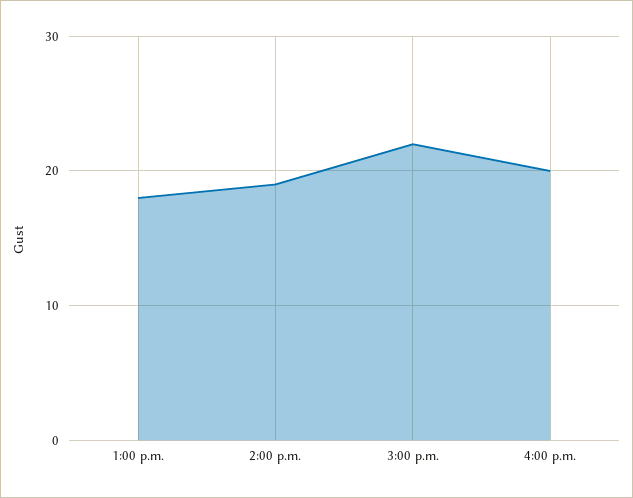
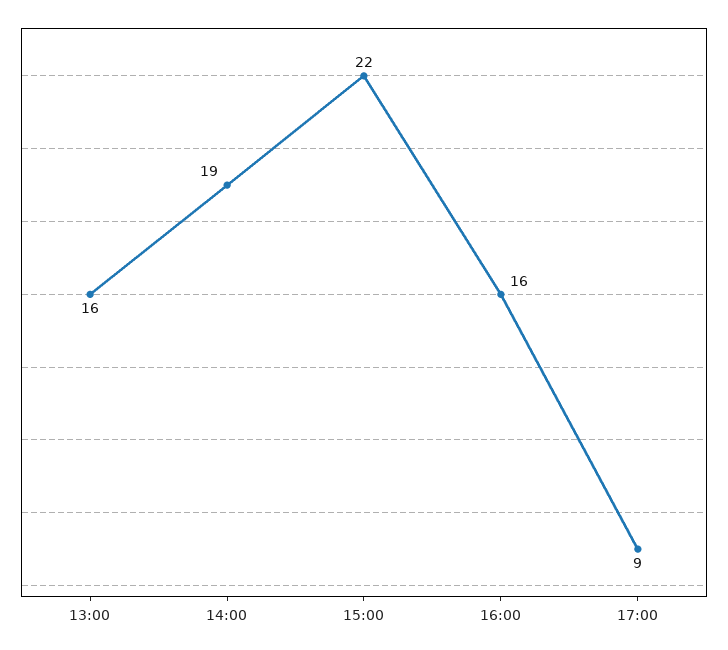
1:00 p.m.: 18 -> 16
4:00 p.m.: 20 -> 16
17:00: none -> 9

